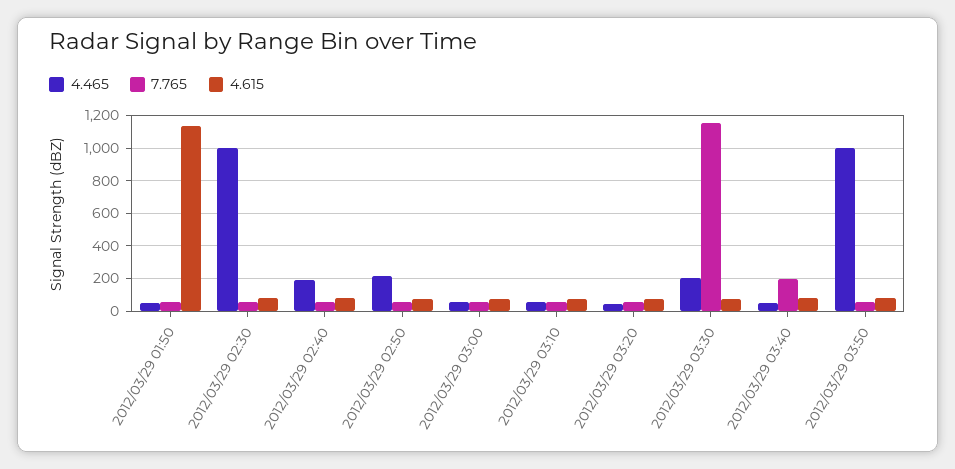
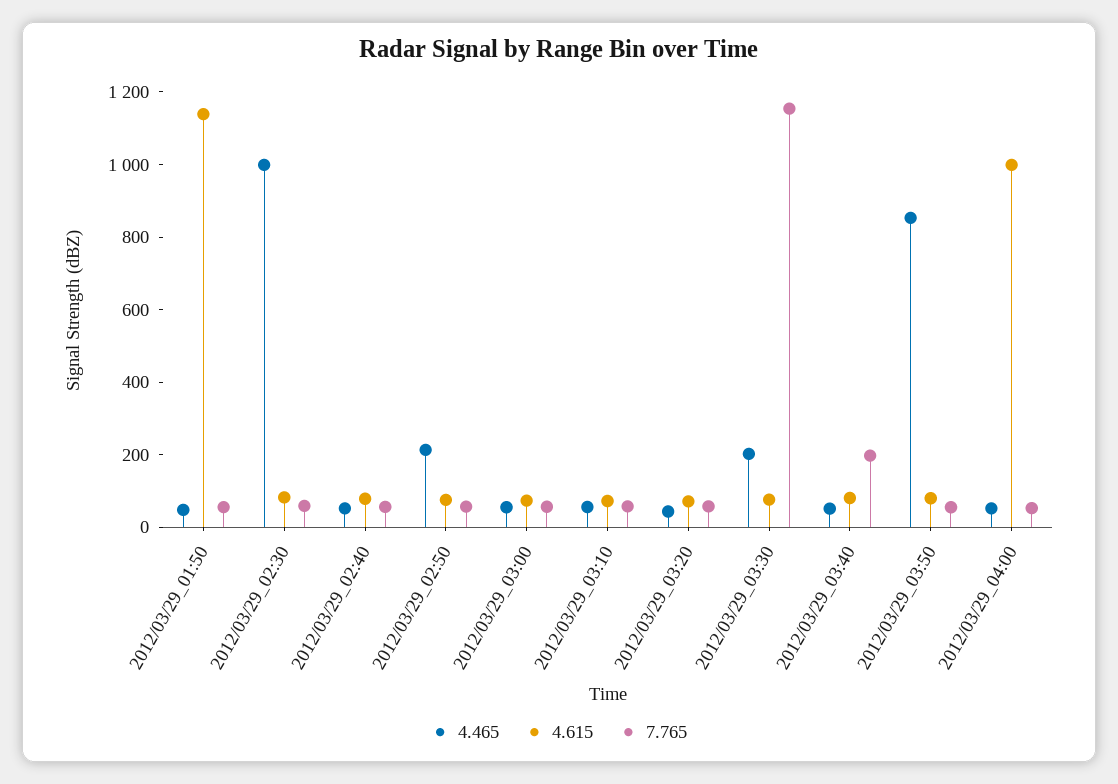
4.465, 2012/03/29 02:40: 200 -> 50
4.465, 2012/03/29 03:50: 1000 -> 850
4.465, 2012/03/29_04:00: none -> 50
4.615, 2012/03/29_04:00: none -> 1000
7.765, 2012/03/29_04:00: none -> 50

